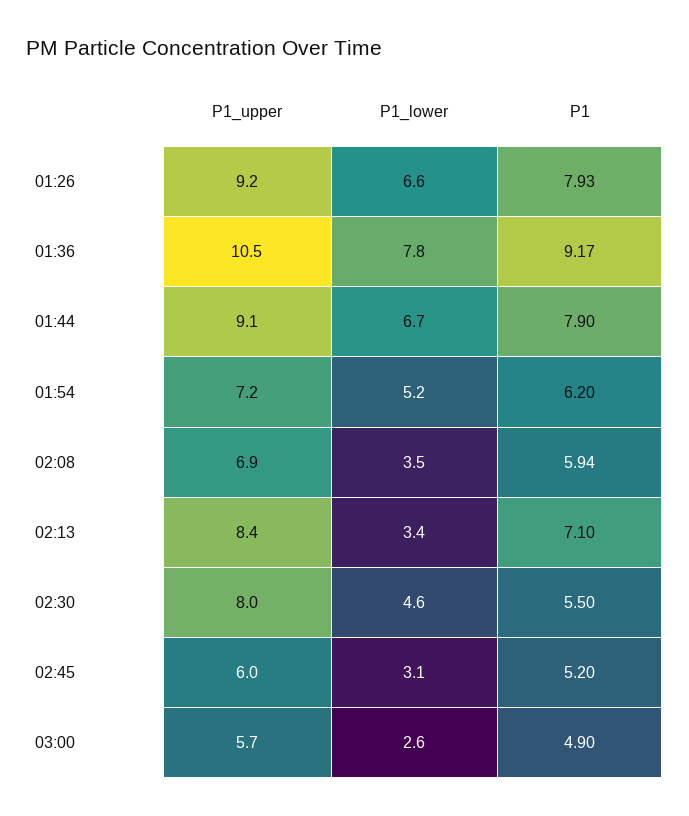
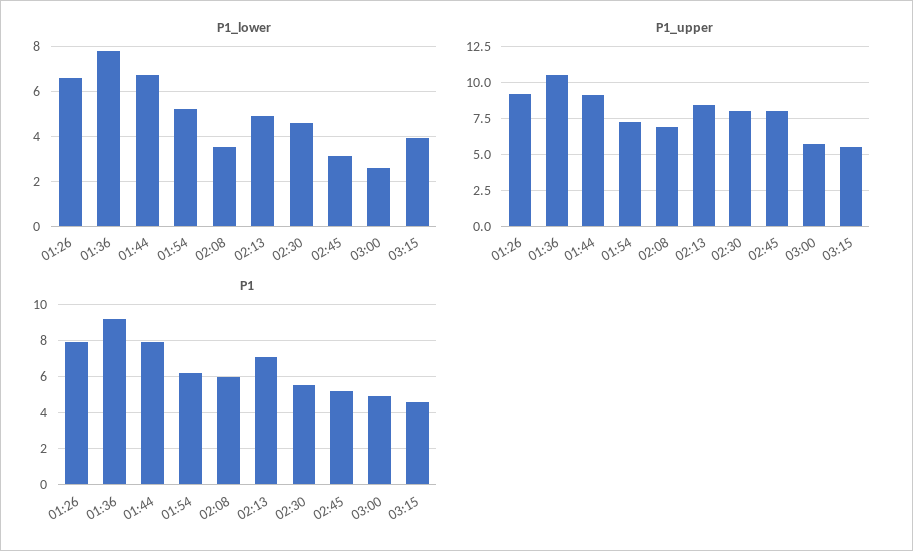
P1_lower, 02:13: 3.4 -> 5
P1_upper, 02:45: 6 -> 8
P1_lower, 03:15: none -> 4
P1_upper, 03:15: none -> 5.5
P1, 03:15: none -> 4.5

